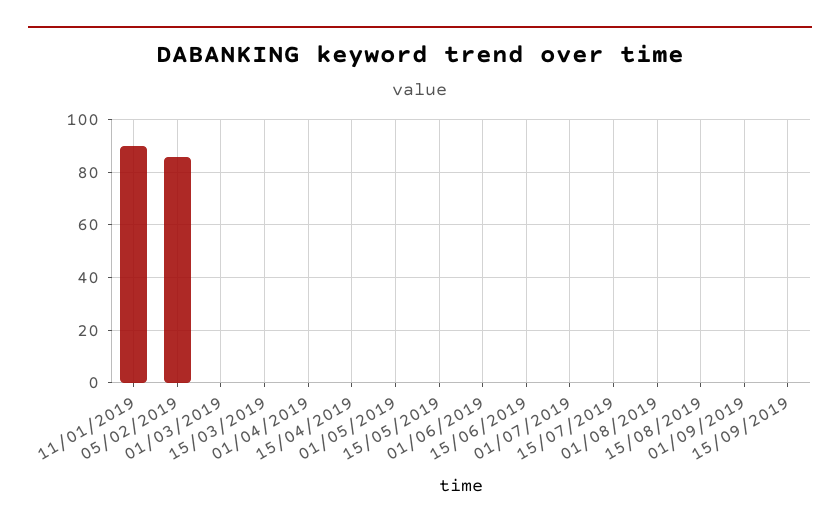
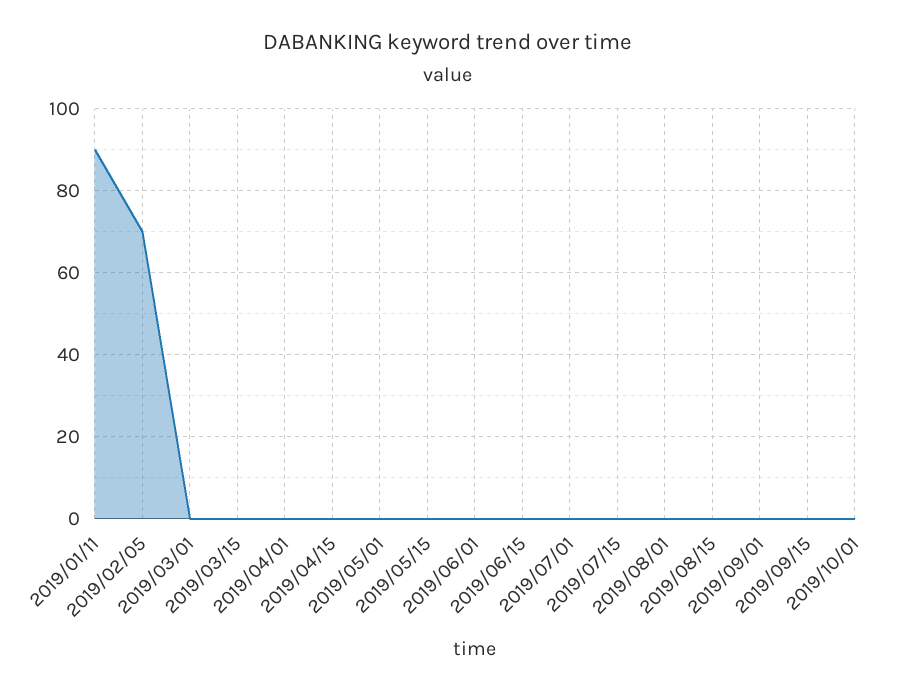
05/02/2019: 85 -> 70
2019/10/01: none -> 0

